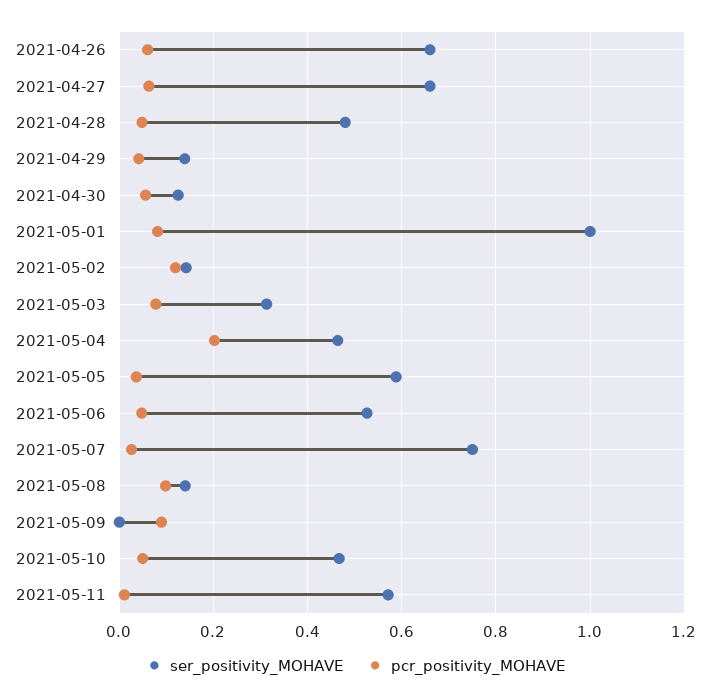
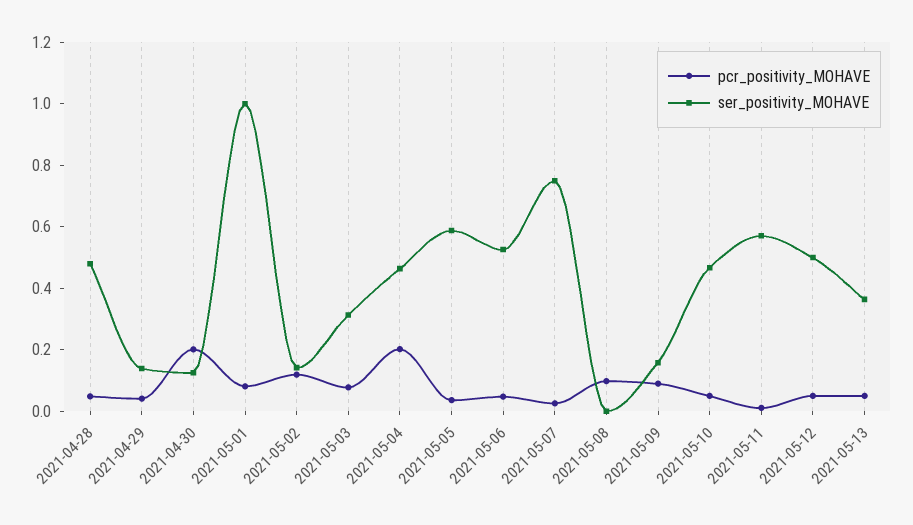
ser_positivity_MOHAVE, 2021-04-26: 0.66 -> none
pcr_positivity_MOHAVE, 2021-04-26: 0.06 -> none
ser_positivity_MOHAVE, 2021-04-27: 0.66 -> none
pcr_positivity_MOHAVE, 2021-04-27: 0.06 -> none
pcr_positivity_MOHAVE, 2021-04-30: 0.06 -> 0.2
ser_positivity_MOHAVE, 2021-05-08: 0.14 -> 0
ser_positivity_MOHAVE, 2021-05-09: 0 -> 0.15
pcr_positivity_MOHAVE, 2021-05-12: none -> 0.05
ser_positivity_MOHAVE, 2021-05-12: none -> 0.5
pcr_positivity_MOHAVE, 2021-05-13: none -> 0.05
ser_positivity_MOHAVE, 2021-05-13: none -> 0.35

